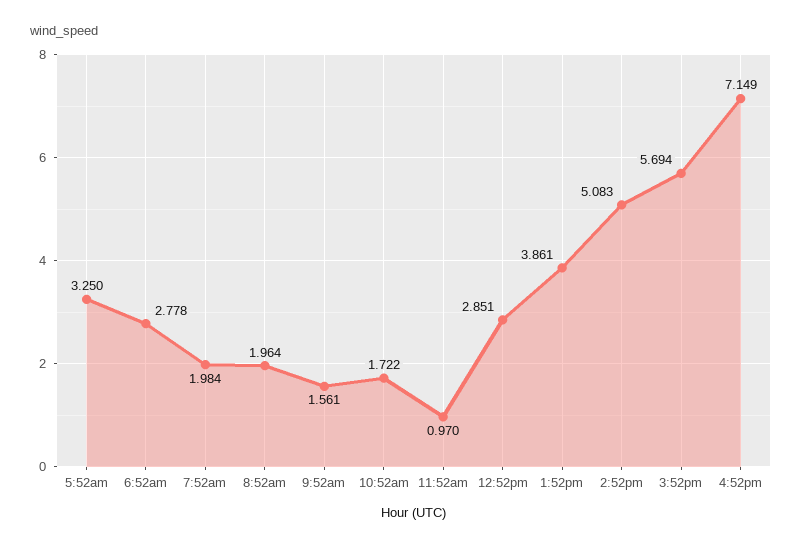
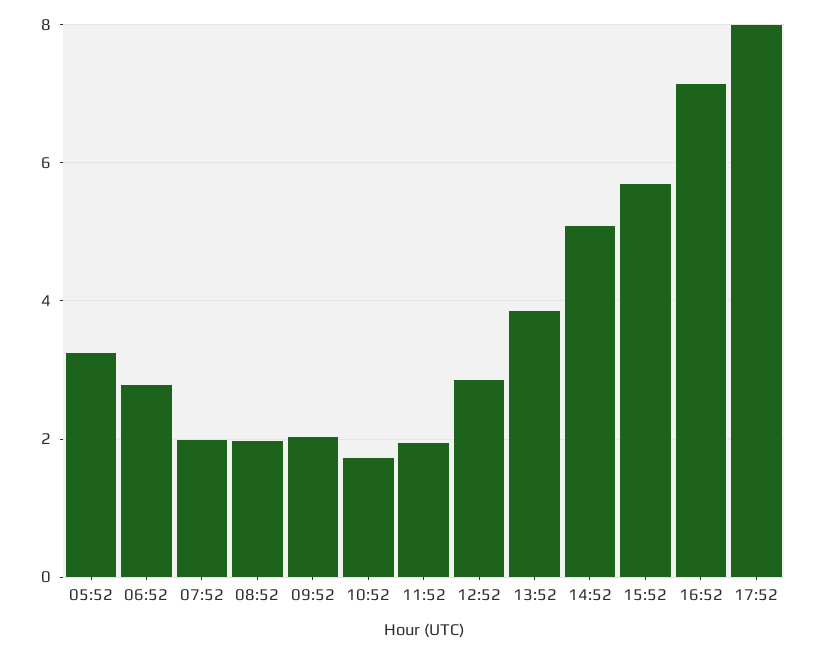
9:52am: 1.561 -> 2
11:52am: 0.97 -> 2
17:52: none -> 8

